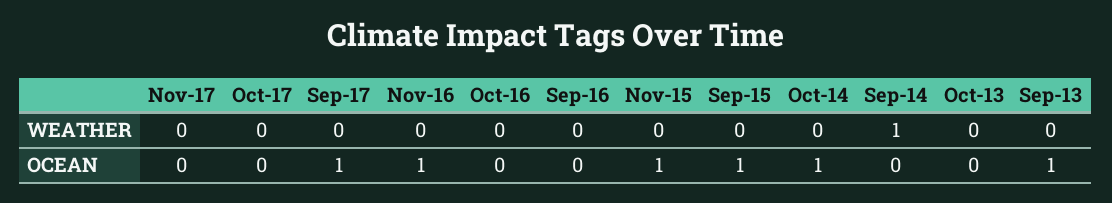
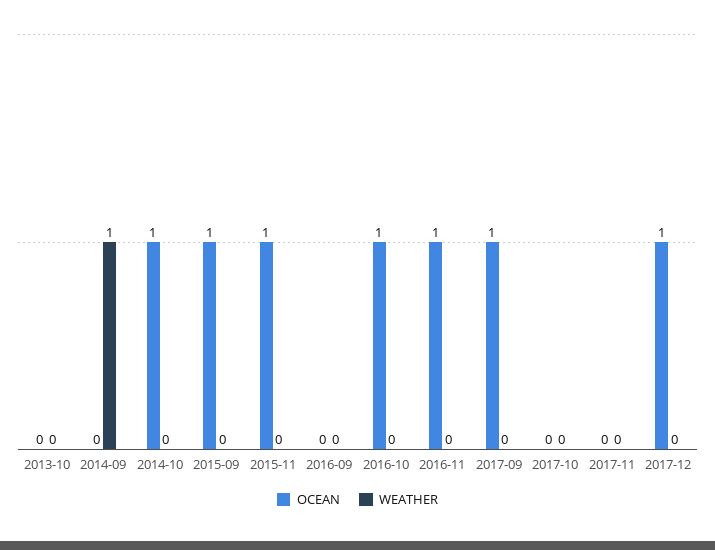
WEATHER, Sep-13: 0 -> none
OCEAN, Oct-16: 0 -> 1
OCEAN, Sep-13: 1 -> none
OCEAN, 2017-12: none -> 1
WEATHER, 2017-12: none -> 0

